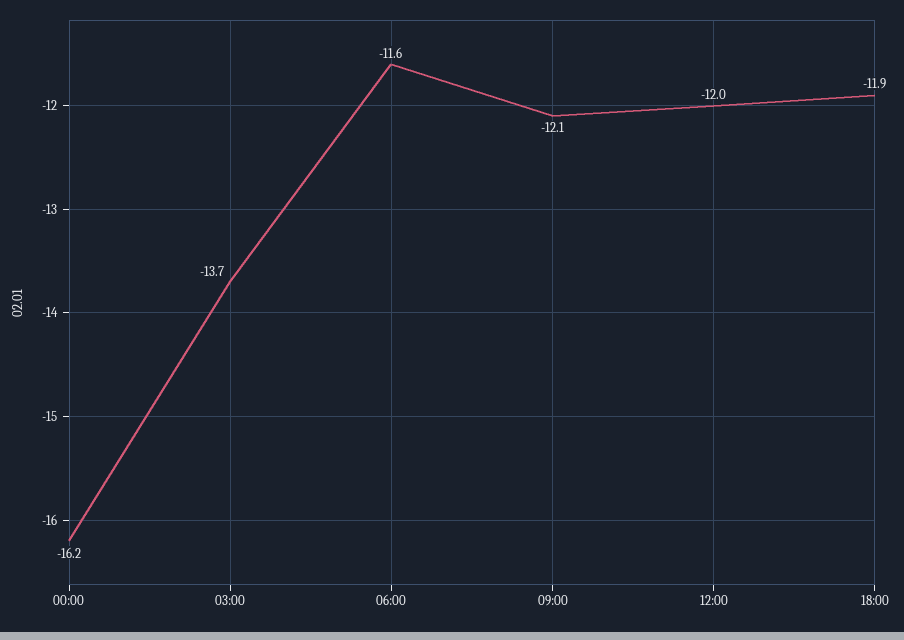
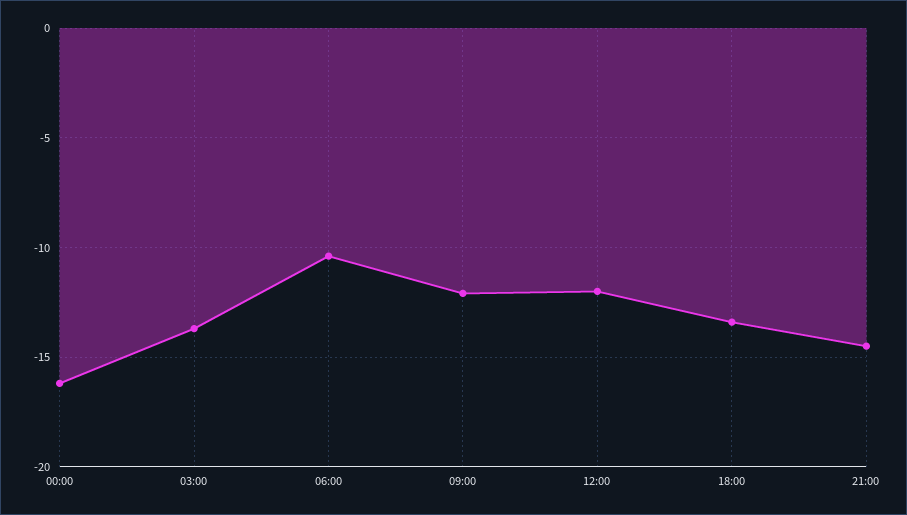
06:00: -11.6 -> -10.5
18:00: -11.9 -> -13.5
21:00: none -> -14.5

